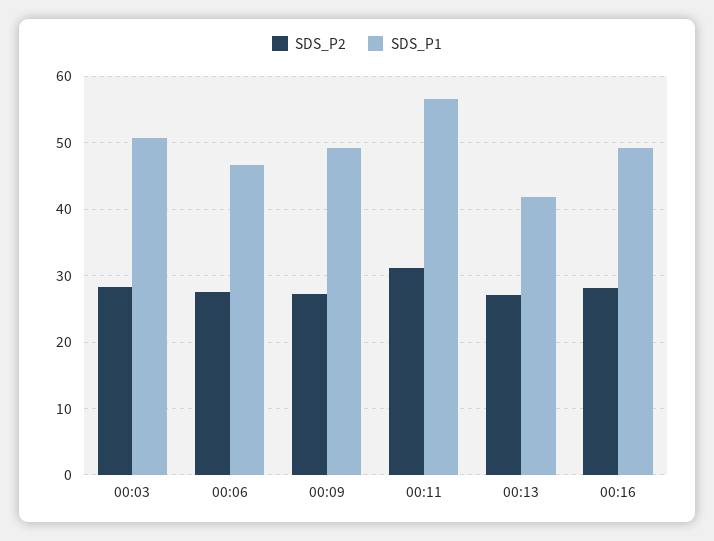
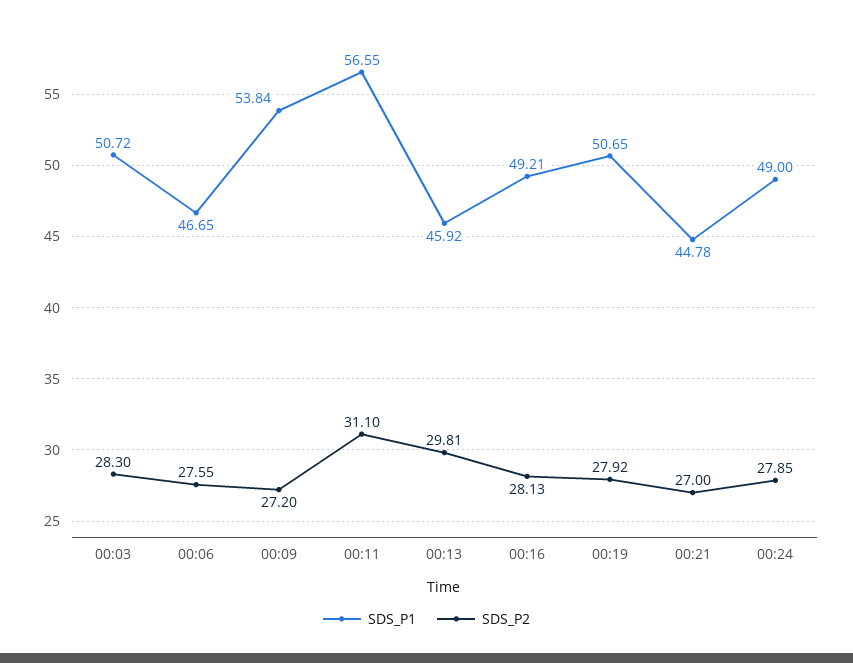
SDS_P1, 00:09: 49 -> 53.84
SDS_P2, 00:13: 27 -> 29.81
SDS_P1, 00:13: 42 -> 45.92
SDS_P1, 00:19: none -> 50.65
SDS_P2, 00:19: none -> 27.92
SDS_P1, 00:21: none -> 44.78
SDS_P2, 00:21: none -> 27
SDS_P1, 00:24: none -> 49
SDS_P2, 00:24: none -> 27.85

